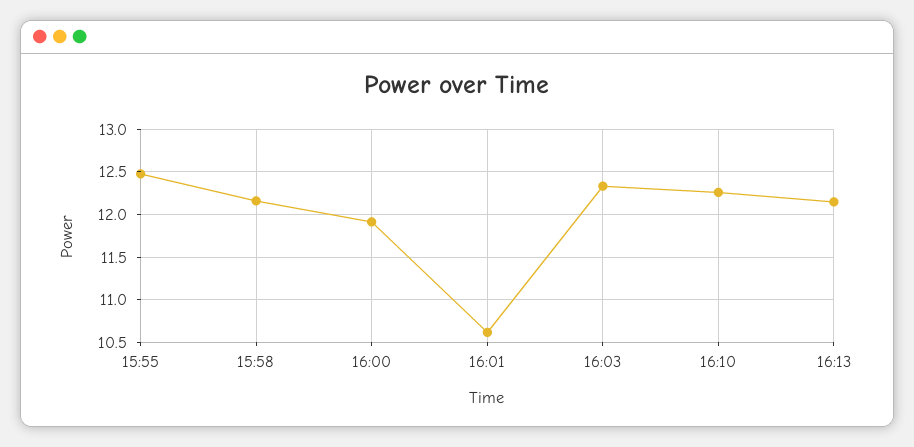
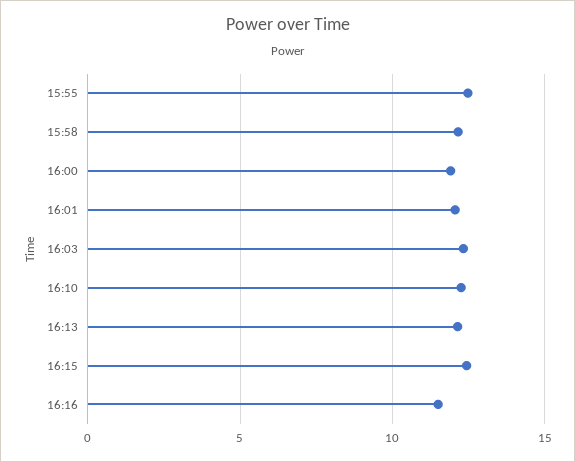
16:01: 10.6 -> 12
16:15: none -> 12.5
16:16: none -> 11.5

